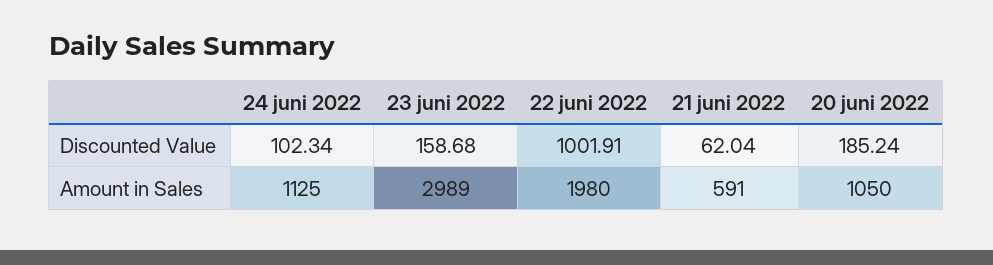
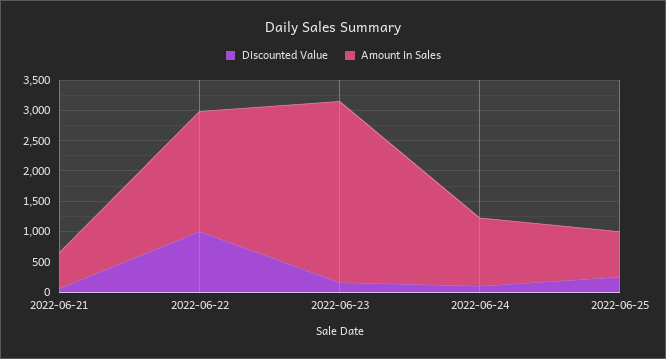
Discounted Value, 20 juni 2022: 185.24 -> none
Amount in Sales, 20 juni 2022: 1050 -> none
Discounted Value, 2022-06-25: none -> 250
Amount in Sales, 2022-06-25: none -> 750

